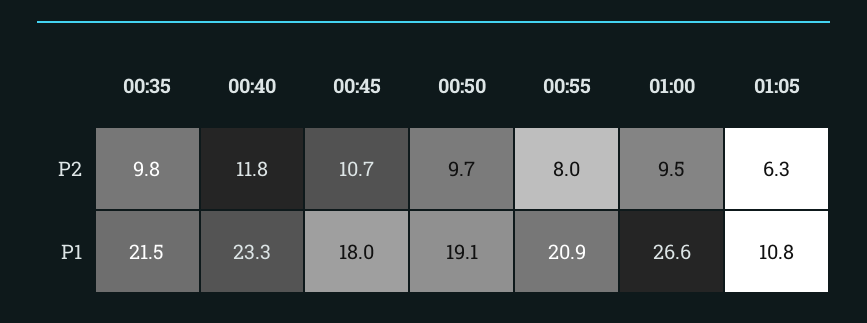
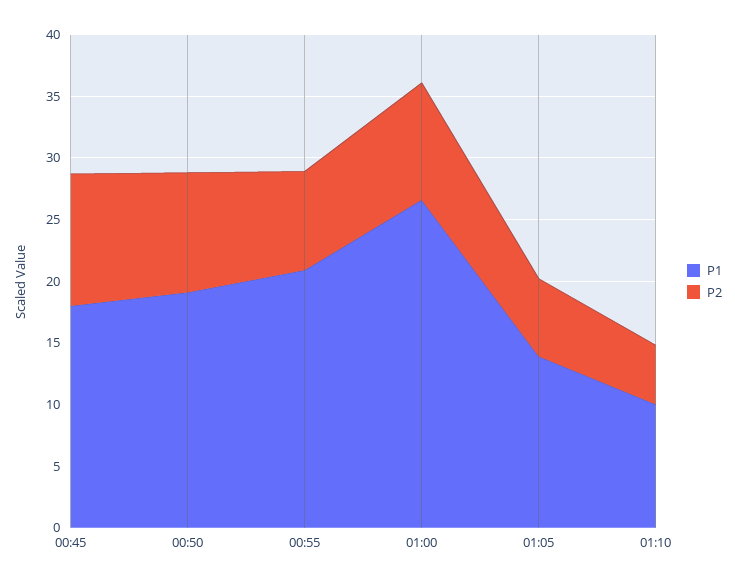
P2, 00:35: 9.8 -> none
P2, 00:40: 11.8 -> none
P1, 00:35: 21.5 -> none
P1, 00:40: 23.3 -> none
P1, 01:05: 10.8 -> 14
P1, 01:10: none -> 10
P2, 01:10: none -> 5

